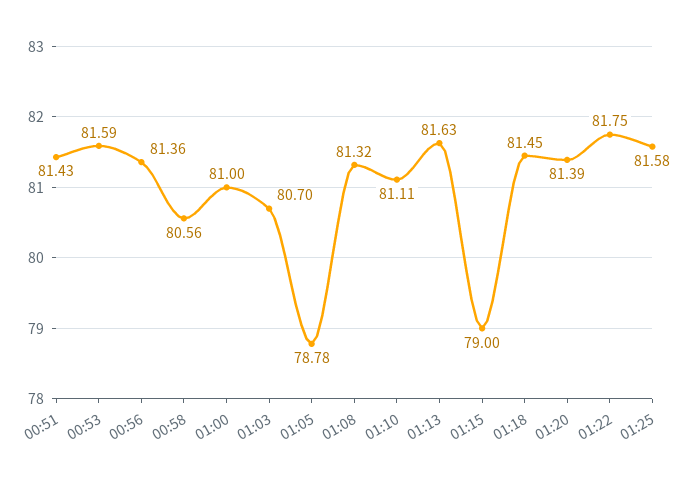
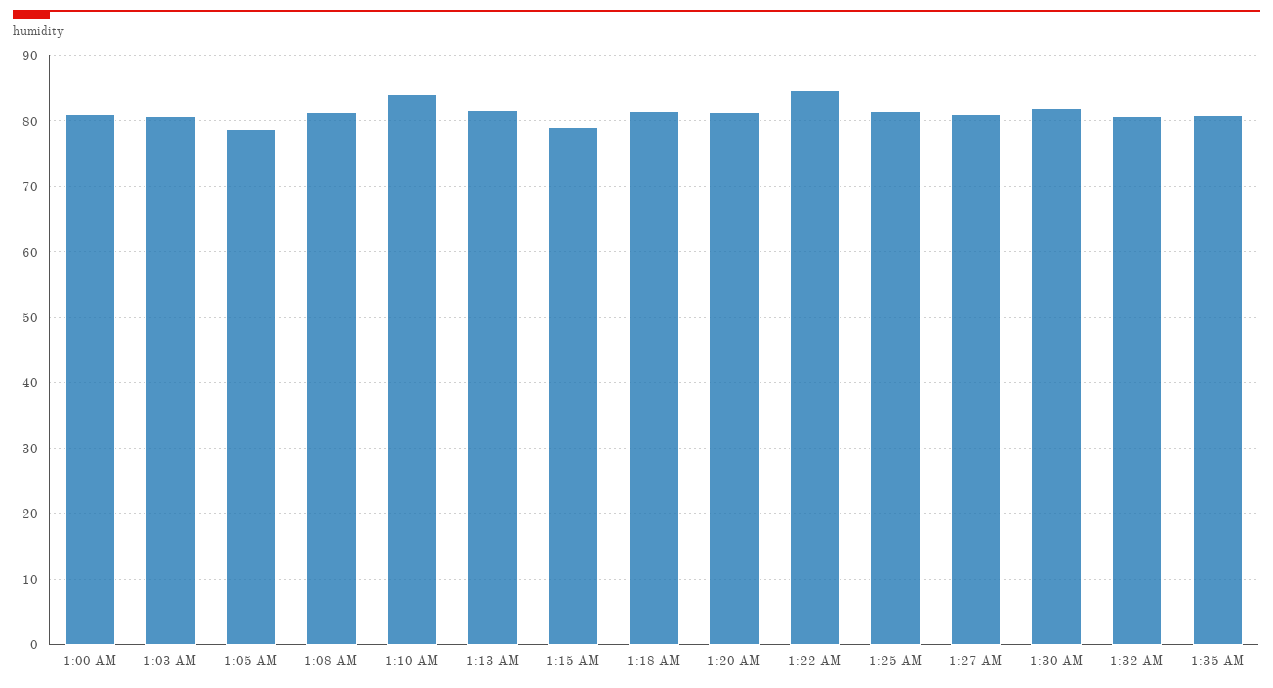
00:51: 81.43 -> none
00:53: 81.59 -> none
00:56: 81.36 -> none
00:58: 80.56 -> none
01:10: 81.11 -> 84
01:22: 81.75 -> 85
1:27 AM: none -> 81
1:30 AM: none -> 82
1:32 AM: none -> 81
1:35 AM: none -> 81

